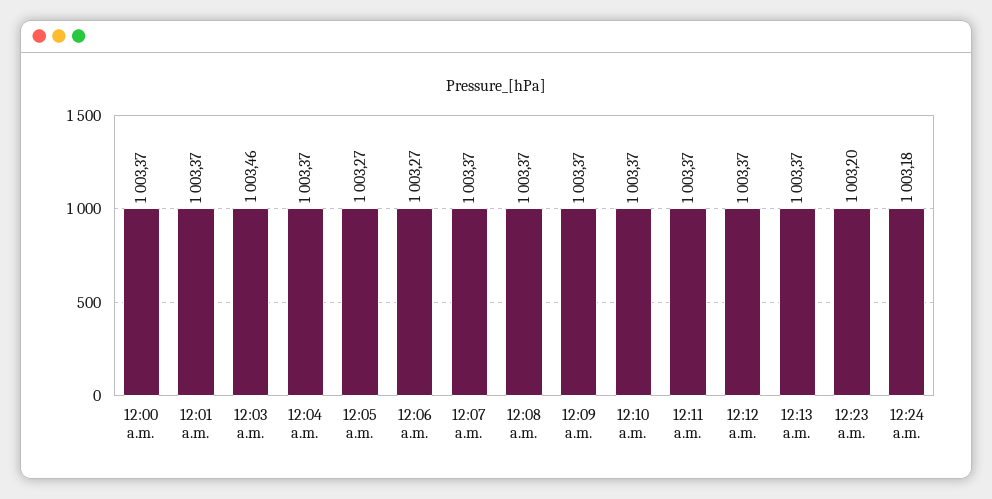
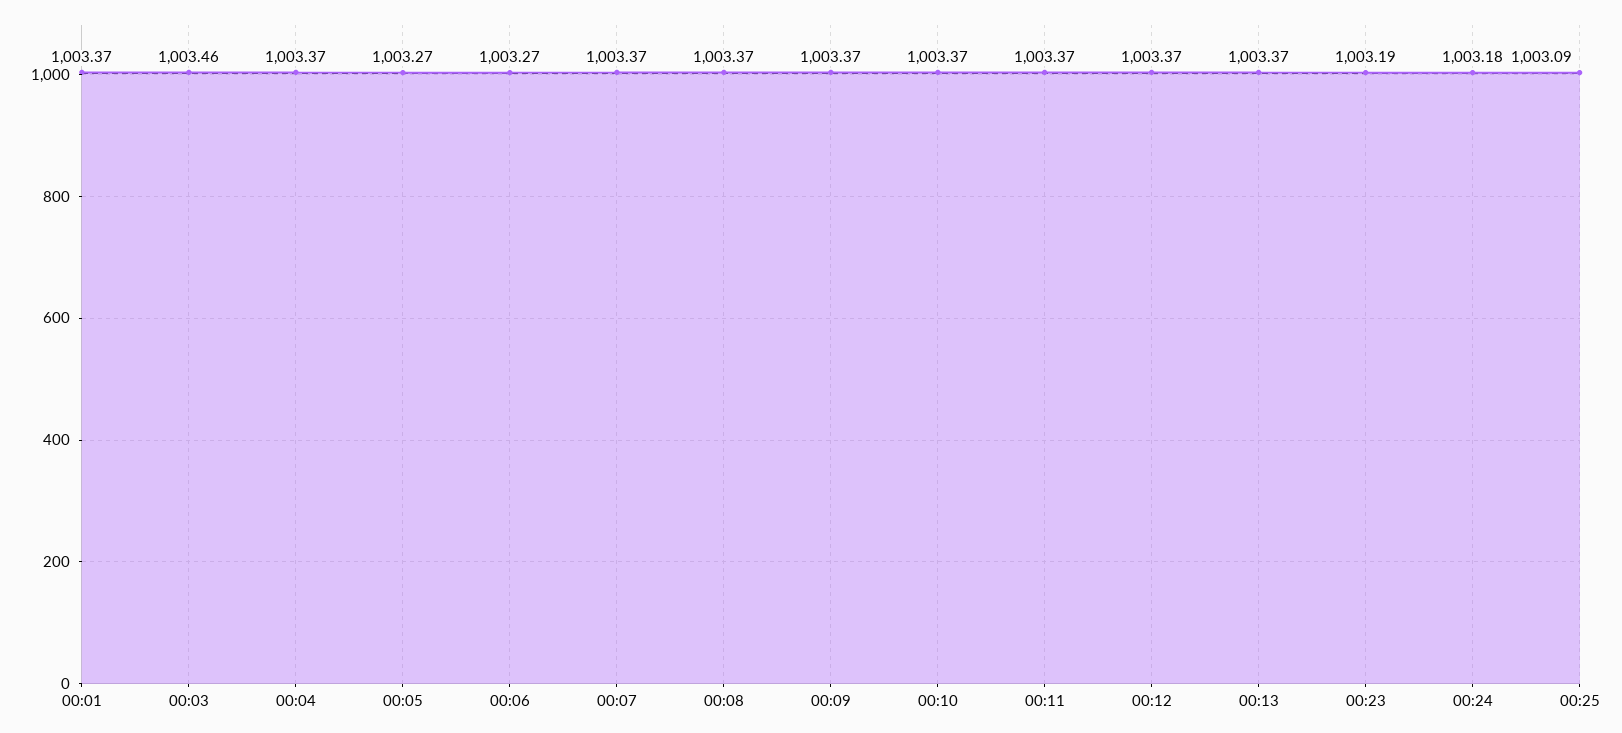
12:00 a.m.: 1003.37 -> none
12:23 a.m.: 1003.2 -> 1003.19
00:25: none -> 1003.09

